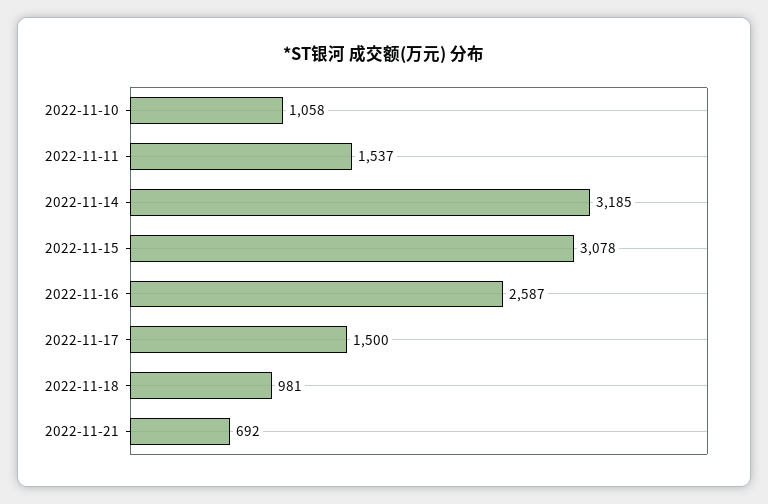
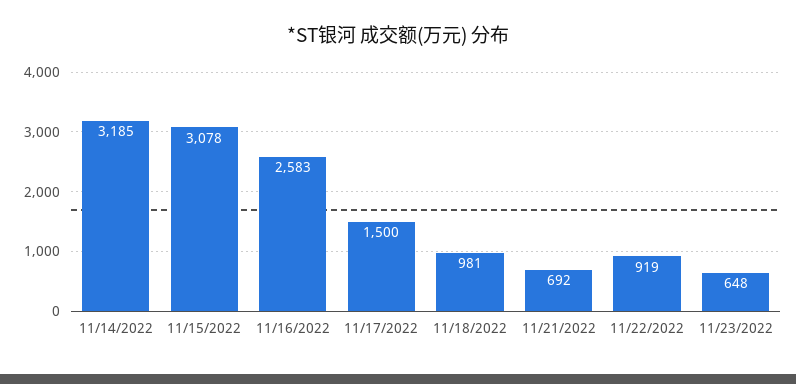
2022-11-10: 1058 -> none
2022-11-11: 1537 -> none
2022-11-16: 2587 -> 2583
11/22/2022: none -> 919
11/23/2022: none -> 648

